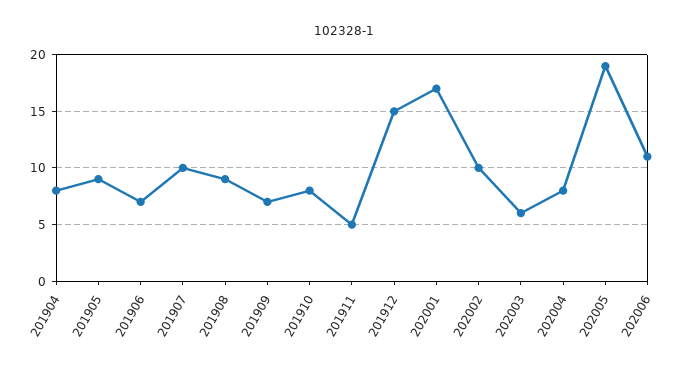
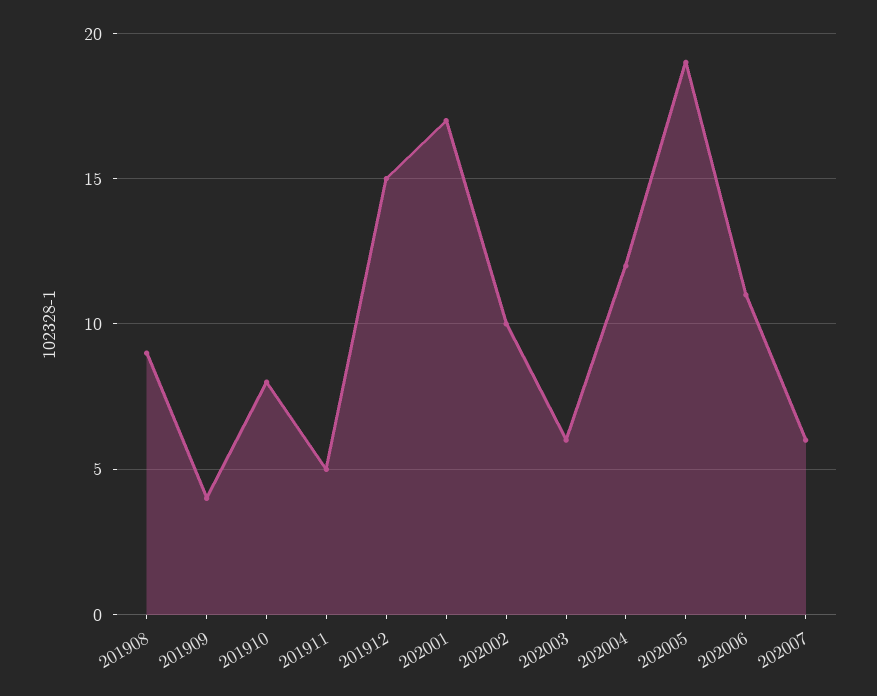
201904: 8 -> none
201905: 9 -> none
201906: 7 -> none
201907: 10 -> none
201909: 7 -> 4
202004: 8 -> 12
202007: none -> 6

